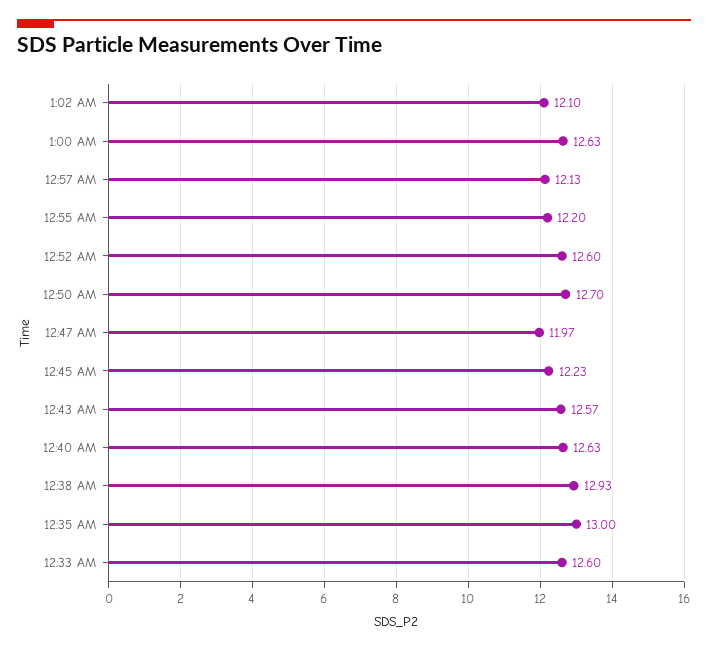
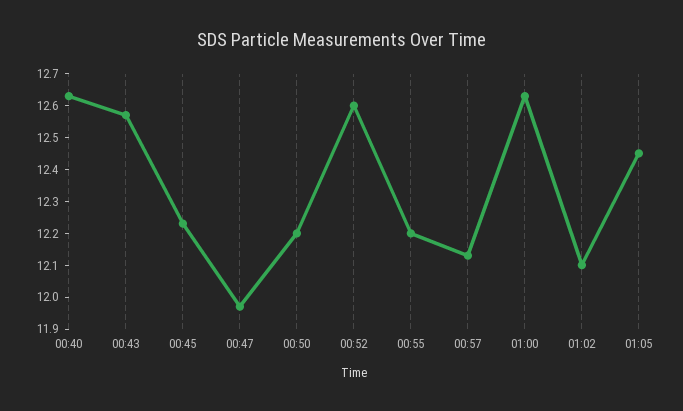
12:50 AM: 12.7 -> 12.2
12:38 AM: 12.93 -> none
12:35 AM: 13 -> none
12:33 AM: 12.6 -> none
01:05: none -> 12.45

